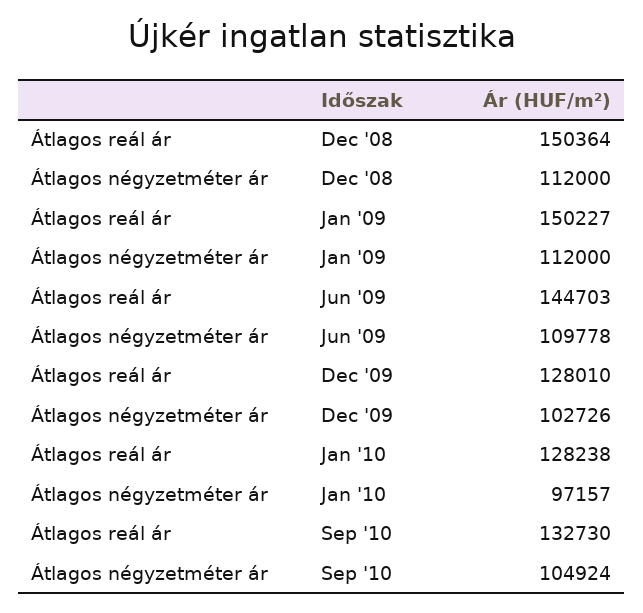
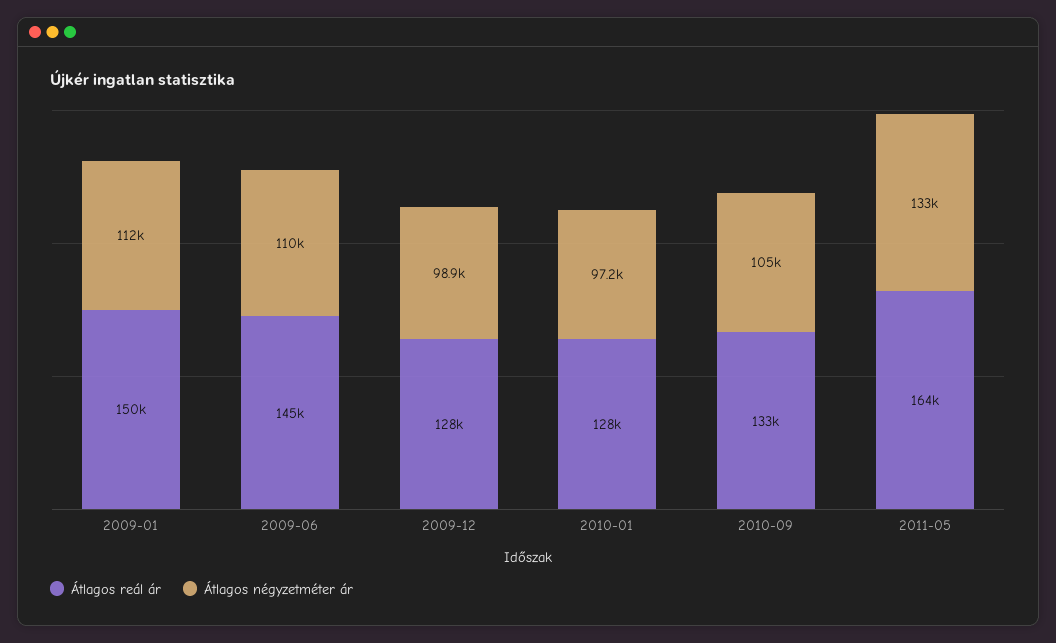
Átlagos reál ár, Dec '08: 150364 -> none
Átlagos négyzetméter ár, Dec '08: 112000 -> none
Átlagos négyzetméter ár, Dec '09: 102726 -> 98900
Átlagos reál ár, 2011-05: none -> 164000
Átlagos négyzetméter ár, 2011-05: none -> 133000

